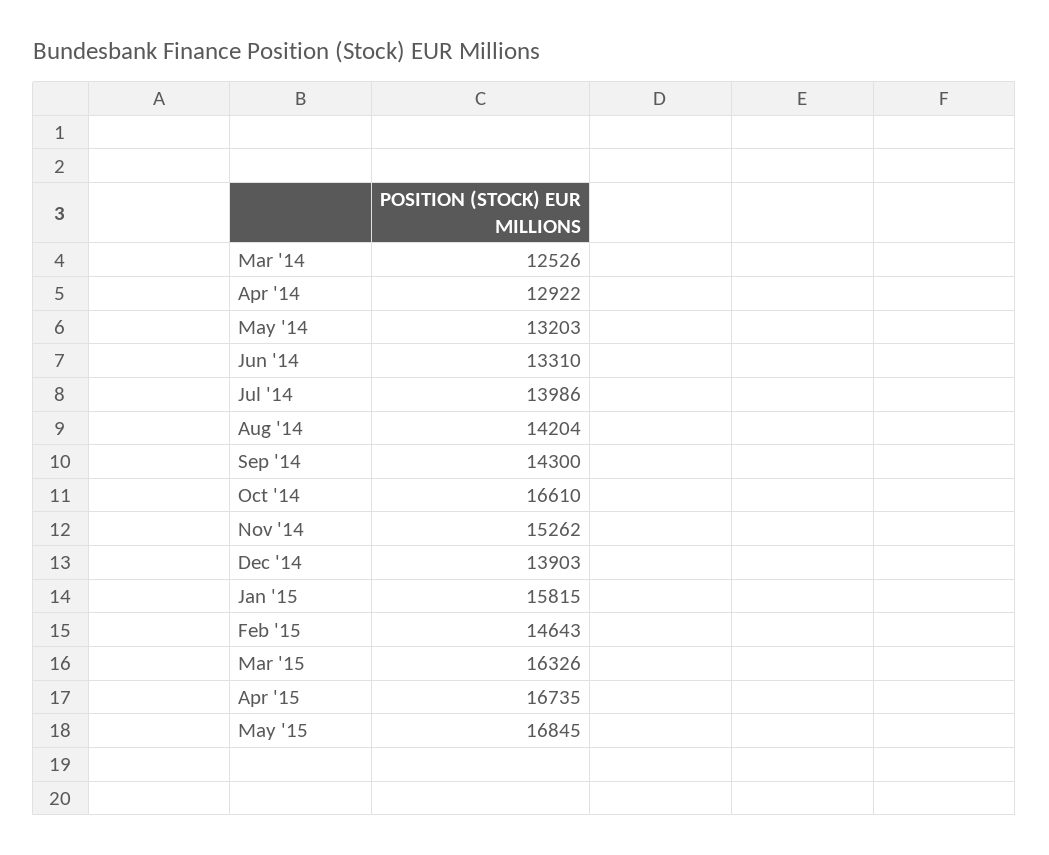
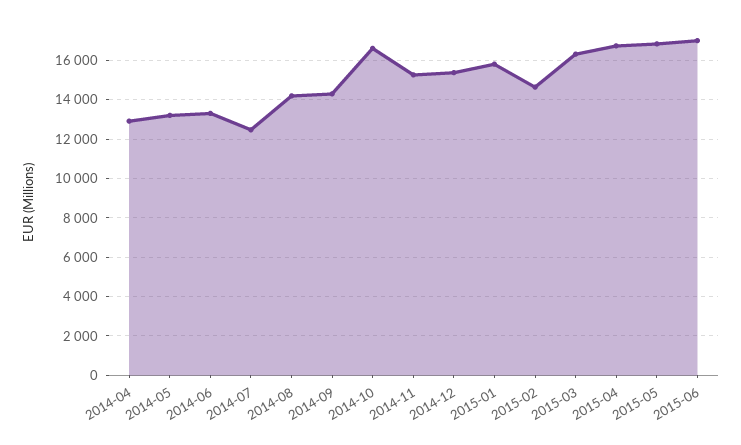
Mar '14: 12526 -> none
Jul '14: 13986 -> 12500
Dec '14: 13903 -> 15500
2015-06: none -> 17000

